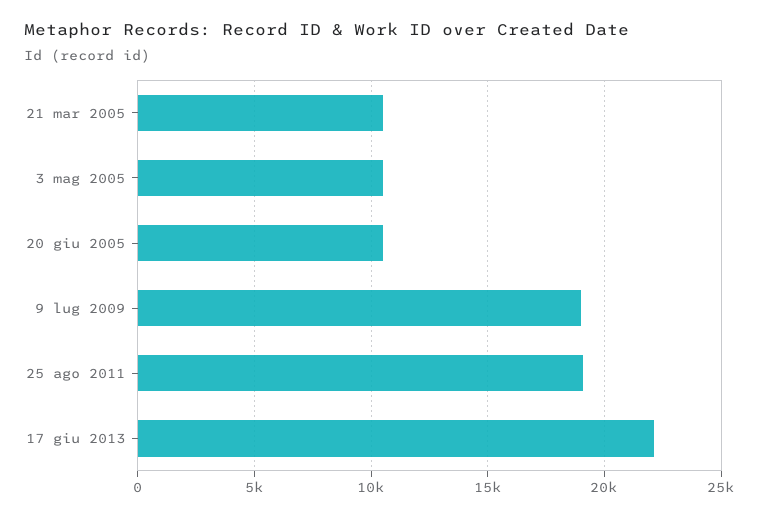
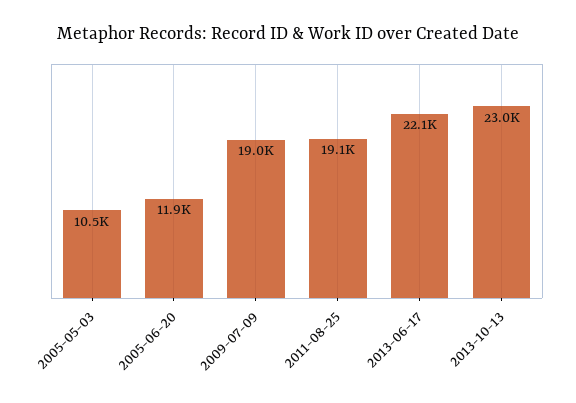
21 mar 2005: 10500 -> none
20 giu 2005: 10500 -> 11900
2013-10-13: none -> 23000

